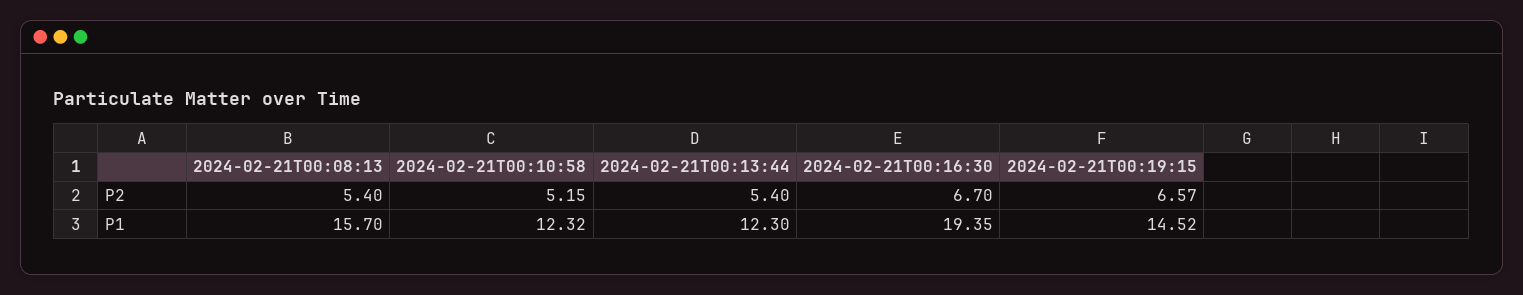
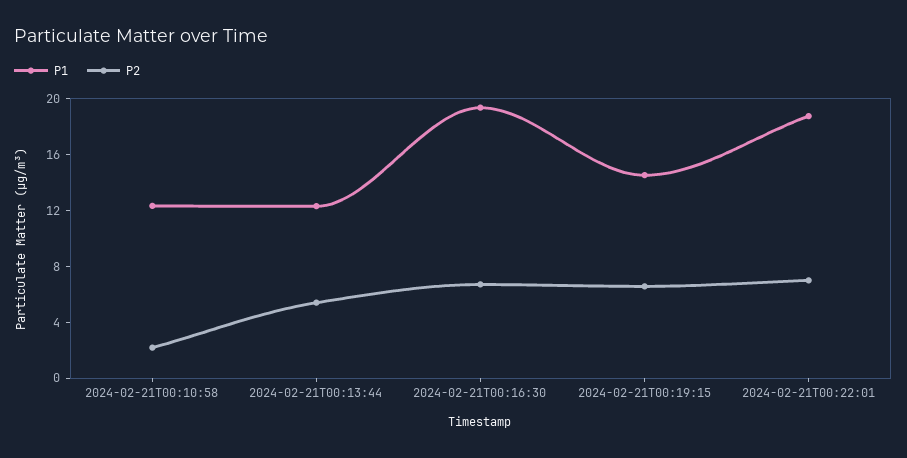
P2, 2024-02-21T00:08:13: 5.4 -> none
P2, 2024-02-21T00:10:58: 5.15 -> 2
P1, 2024-02-21T00:08:13: 15.7 -> none
P1, 2024-02-21T00:22:01: none -> 19
P2, 2024-02-21T00:22:01: none -> 7

